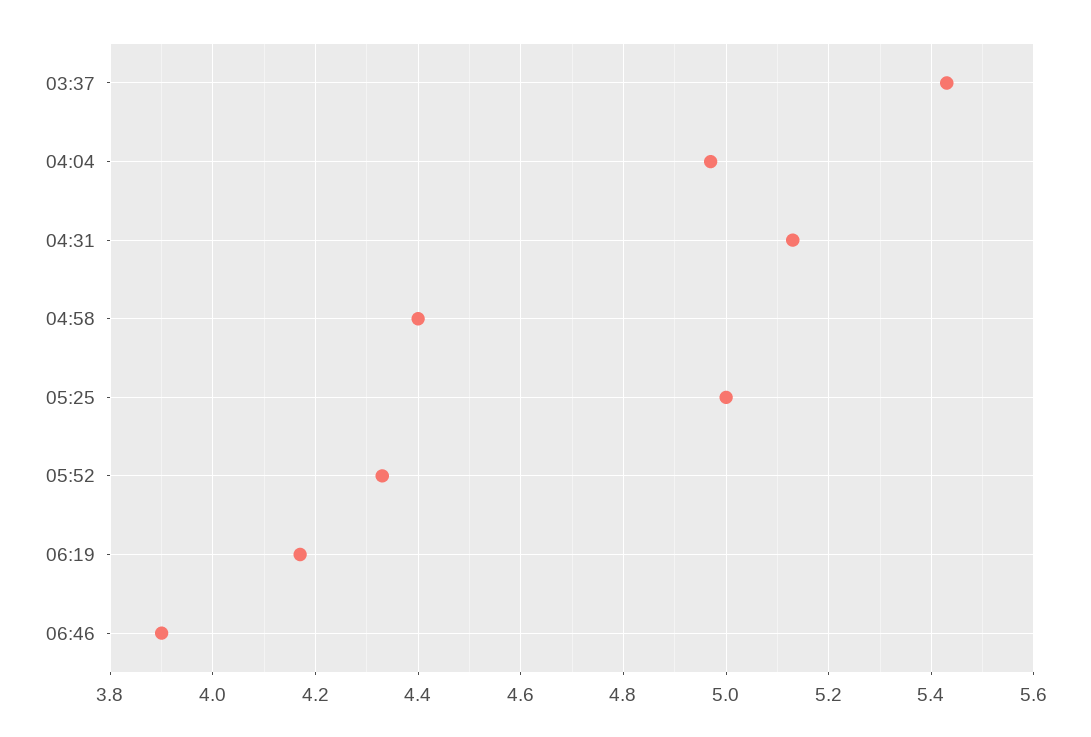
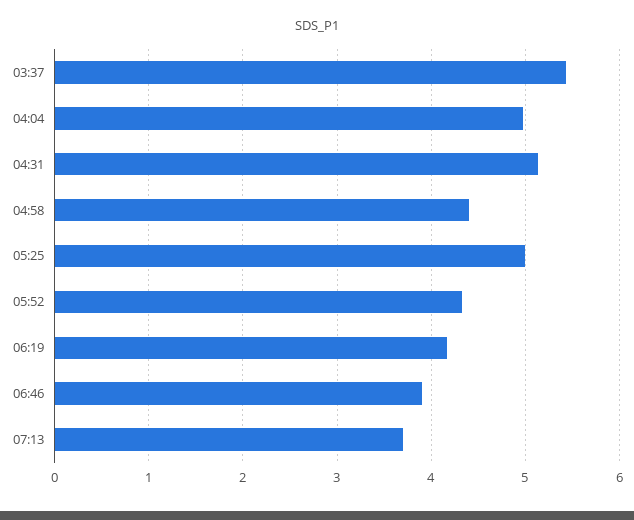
07:13: none -> 3.7

